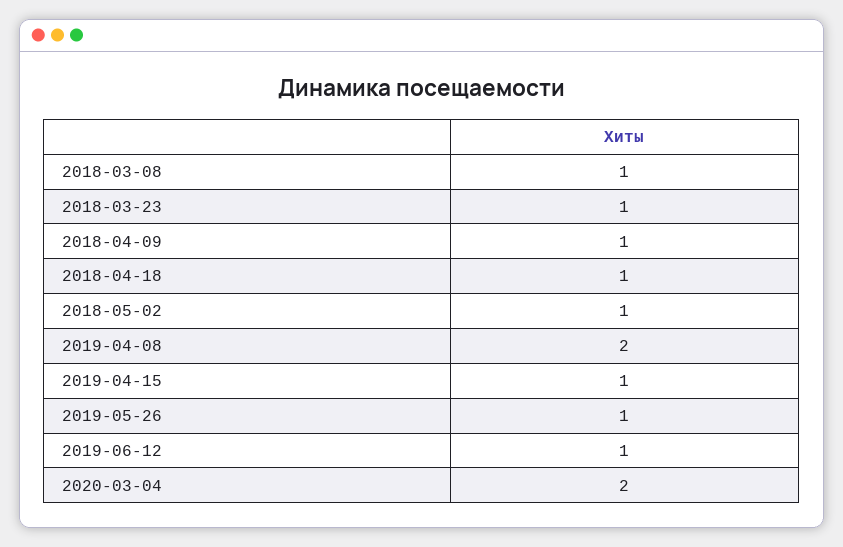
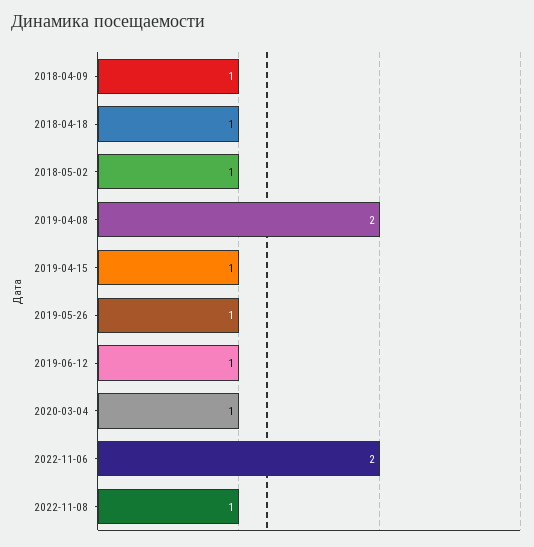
2018-03-08: 1 -> none
2018-03-23: 1 -> none
2020-03-04: 2 -> 1
2022-11-06: none -> 2
2022-11-08: none -> 1

